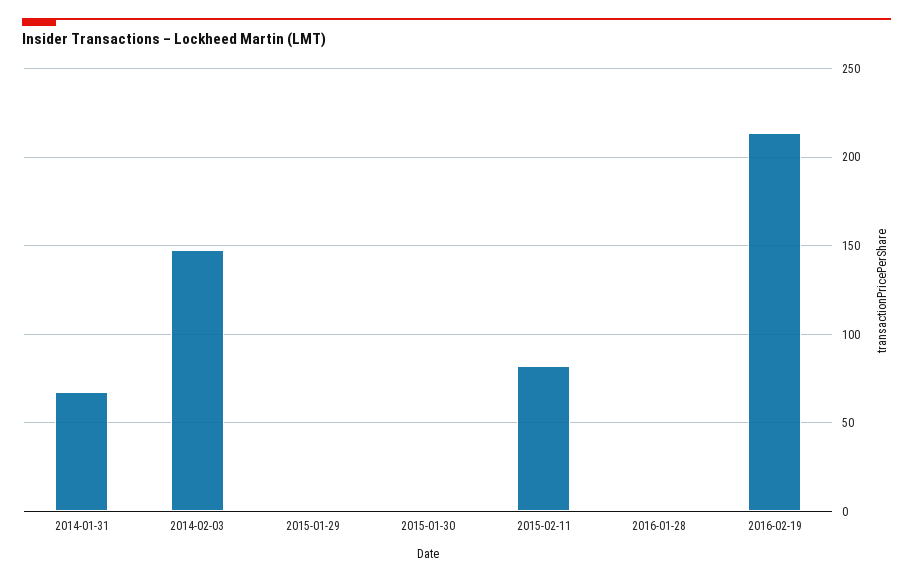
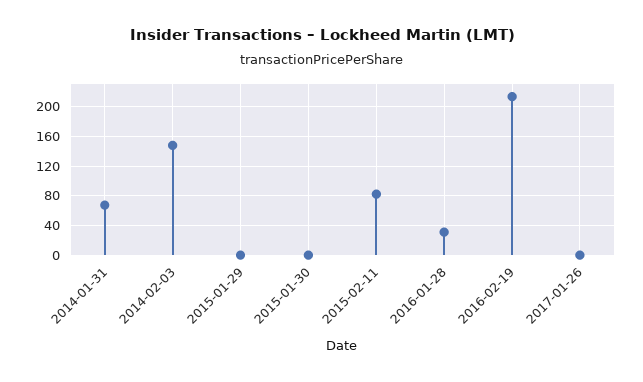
2016-01-28: 0 -> 30
2017-01-26: none -> 0

